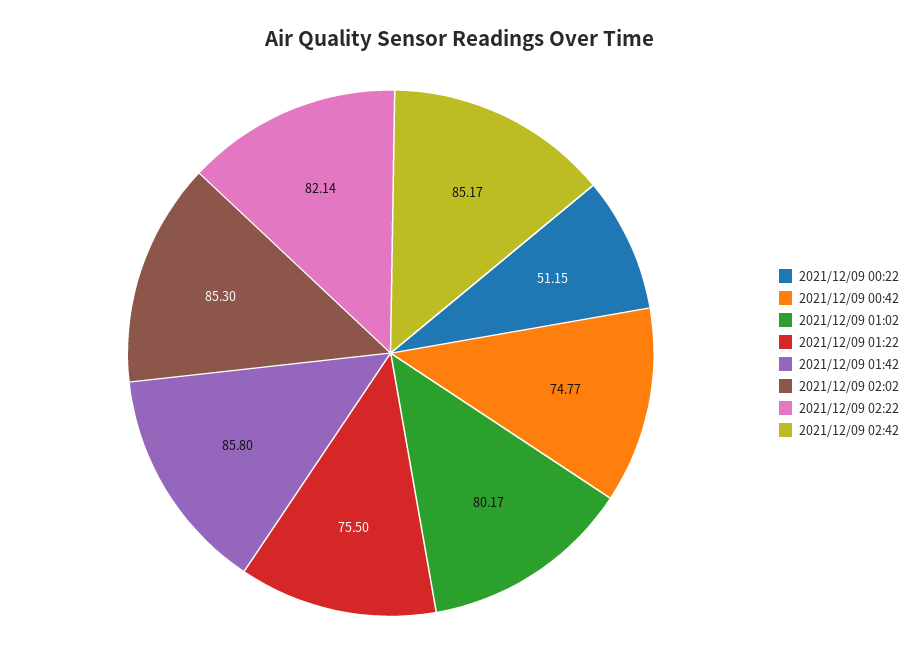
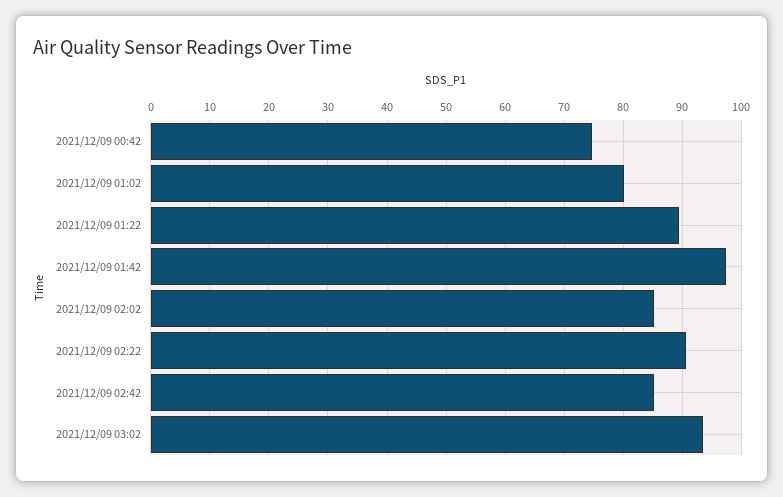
2021/12/09 00:22: 51.15 -> none
2021/12/09 01:22: 75.5 -> 90
2021/12/09 01:42: 85.8 -> 98
2021/12/09 02:22: 82.14 -> 90
2021/12/09 03:02: none -> 94

